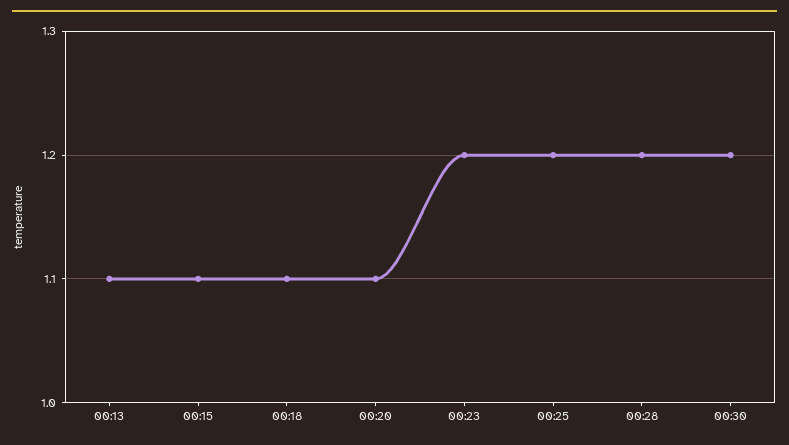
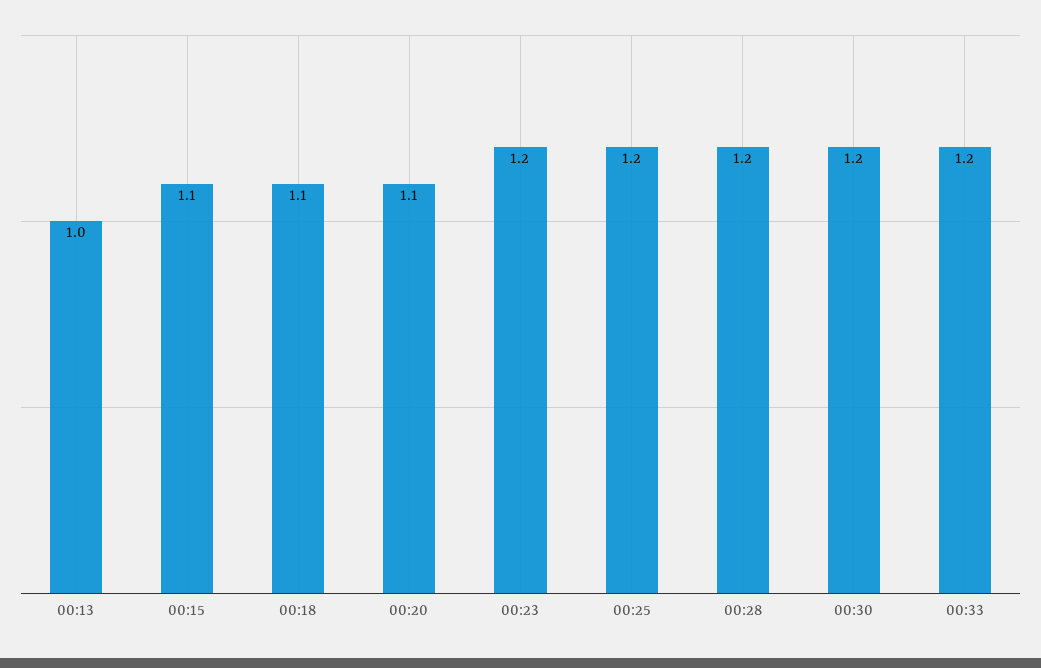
00:13: 1.1 -> 1
00:33: none -> 1.2

